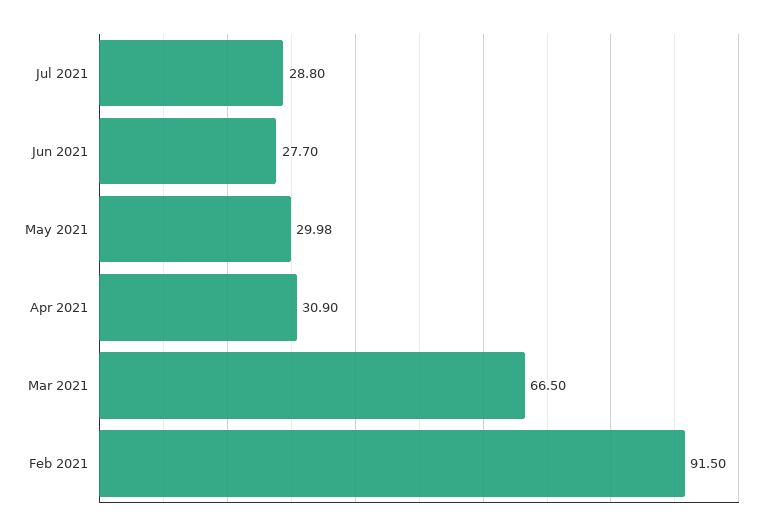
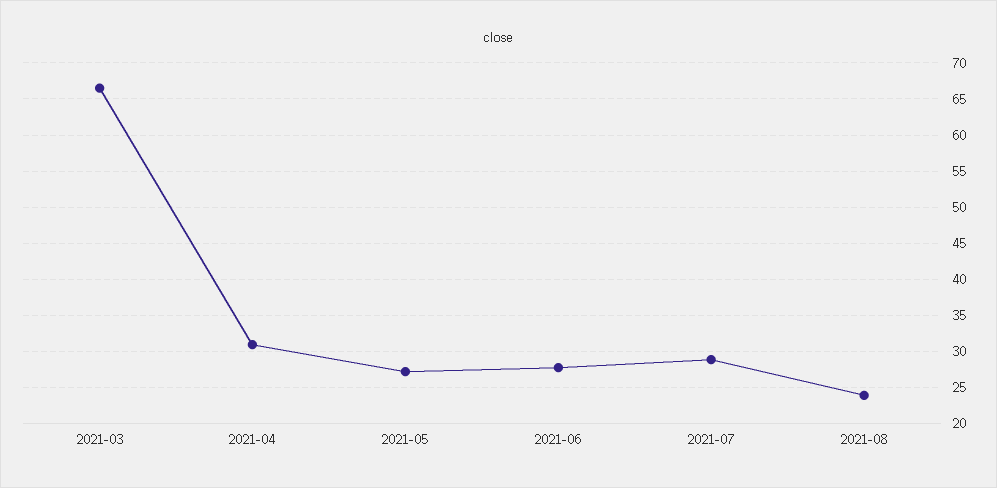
May 2021: 29.98 -> 27
Feb 2021: 91.5 -> none
2021-08: none -> 24

